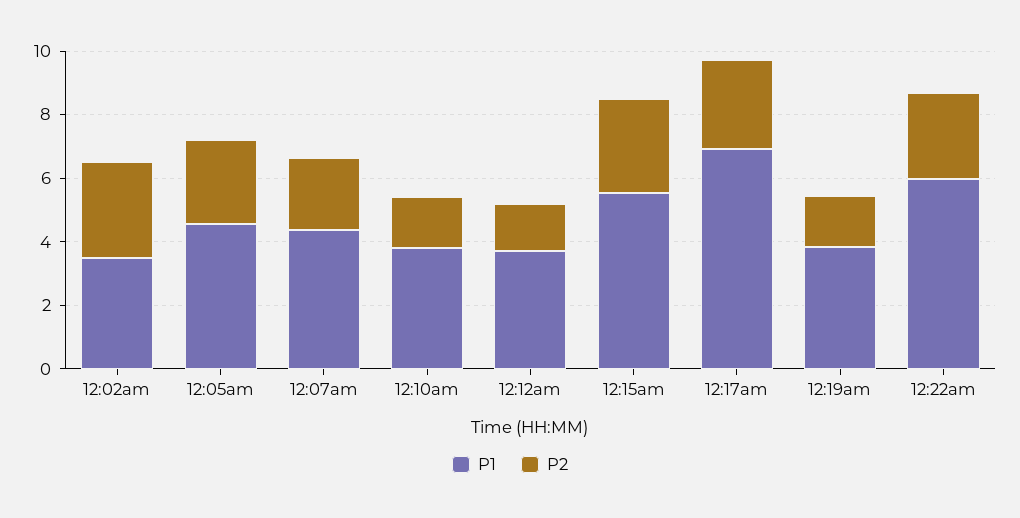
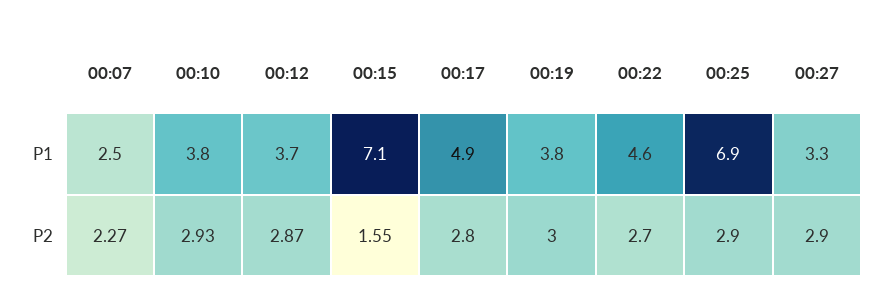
P1, 12:02am: 3.5 -> none
P2, 12:02am: 3 -> none
P1, 12:05am: 4.5 -> none
P2, 12:05am: 2.5 -> none
P1, 12:07am: 4.5 -> 2.5
P2, 12:10am: 1.5 -> 2.93
P2, 12:12am: 1.5 -> 2.87
P1, 12:15am: 5.5 -> 7.1
P2, 12:15am: 3 -> 1.55
P1, 12:17am: 7 -> 4.9
P2, 12:19am: 1.5 -> 3
P1, 12:22am: 6 -> 4.6
P1, 00:25: none -> 6.9
P1, 00:27: none -> 3.3
P2, 00:25: none -> 2.9
P2, 00:27: none -> 2.9

